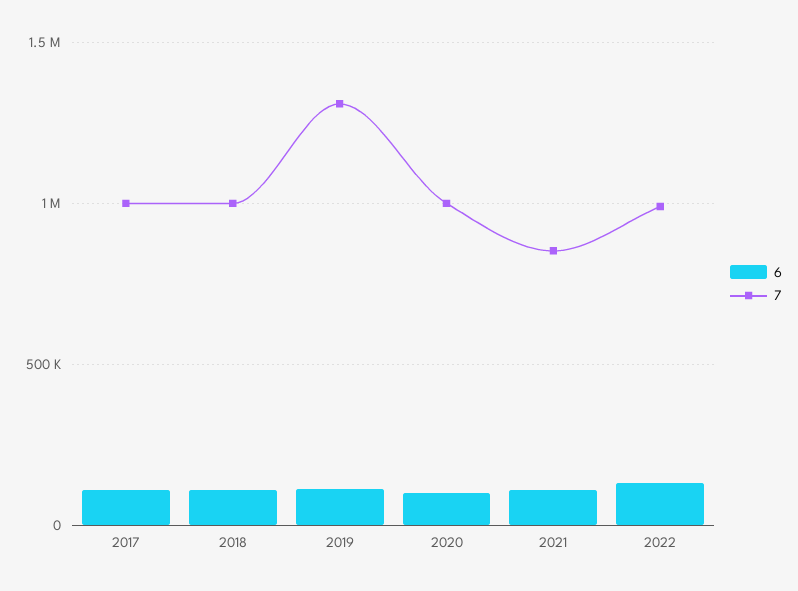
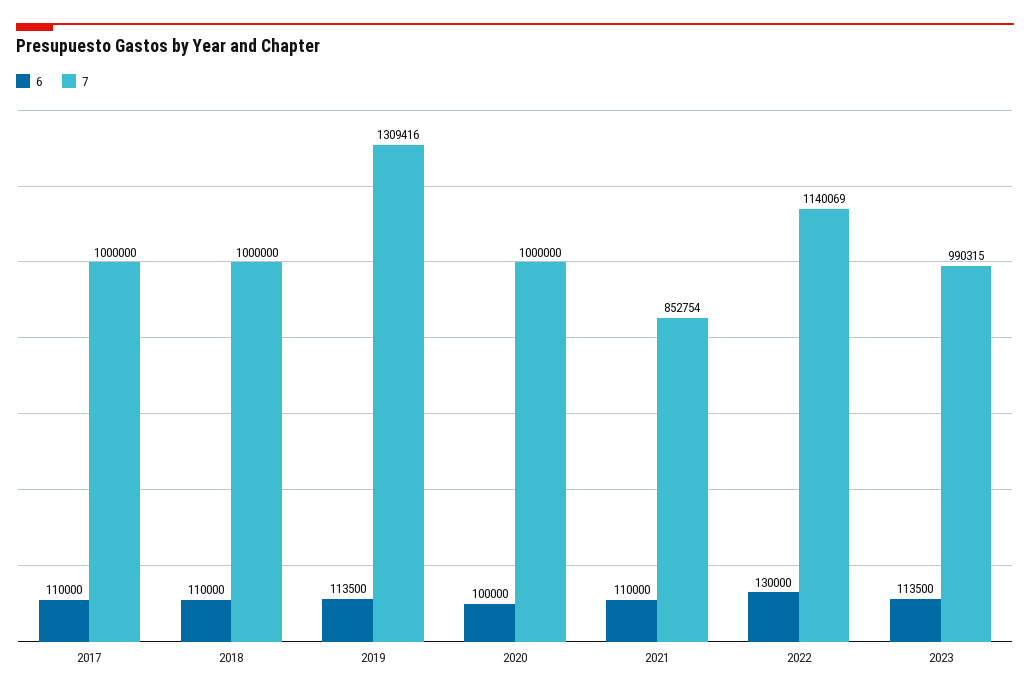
7, 2022: 1000000 -> 1140069
6, 2023: none -> 113500
7, 2023: none -> 990315

